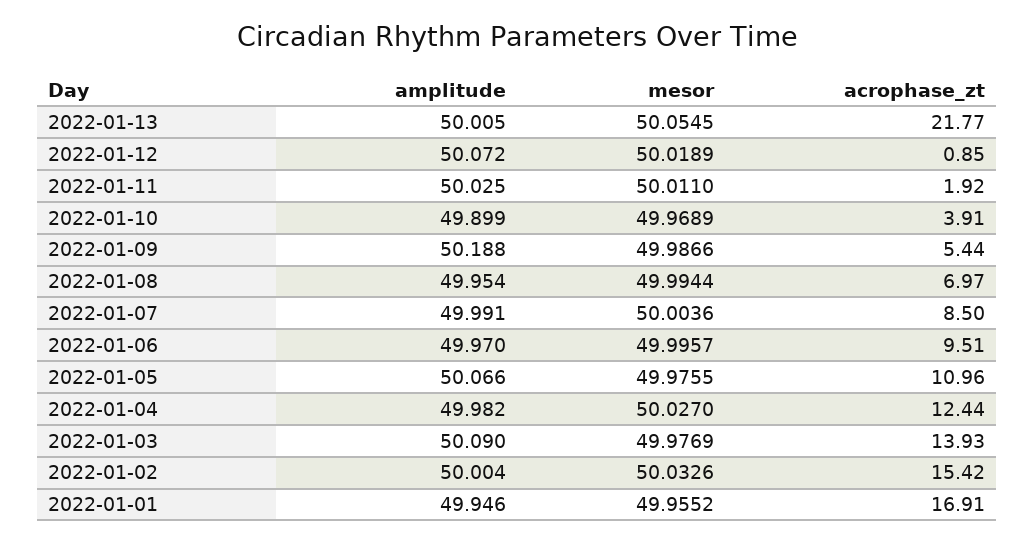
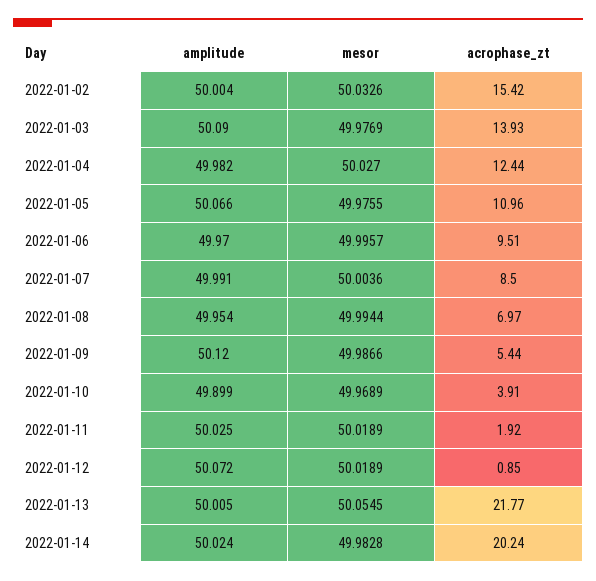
mesor, 2022-01-11: 50.011 -> 50.0189
amplitude, 2022-01-09: 50.188 -> 50.12
amplitude, 2022-01-01: 49.946 -> none
mesor, 2022-01-01: 49.9552 -> none
acrophase_zt, 2022-01-01: 16.91 -> none
amplitude, 2022-01-14: none -> 50.024
mesor, 2022-01-14: none -> 49.9828
acrophase_zt, 2022-01-14: none -> 20.24

